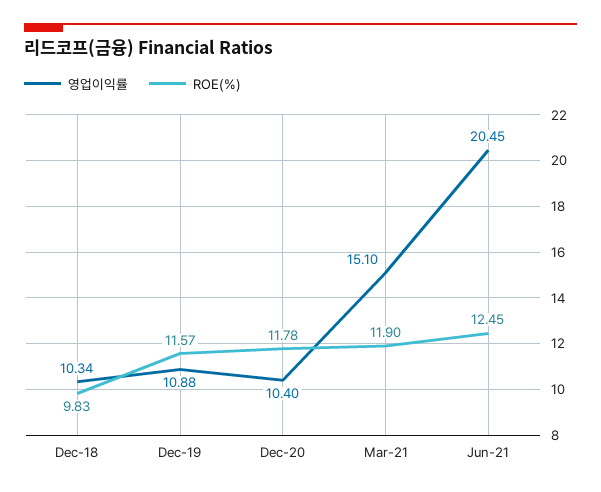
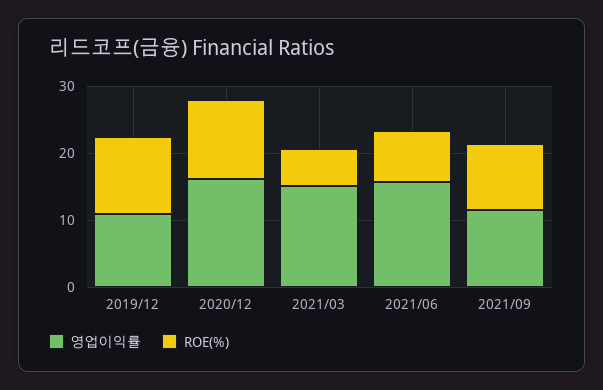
영업이익률, Dec-18: 10.34 -> none
ROE(%), Dec-18: 9.83 -> none
영업이익률, Dec-20: 10.4 -> 16
ROE(%), Mar-21: 11.9 -> 6
영업이익률, Jun-21: 20.45 -> 16
ROE(%), Jun-21: 12.45 -> 8
영업이익률, 2021/09: none -> 12
ROE(%), 2021/09: none -> 10

